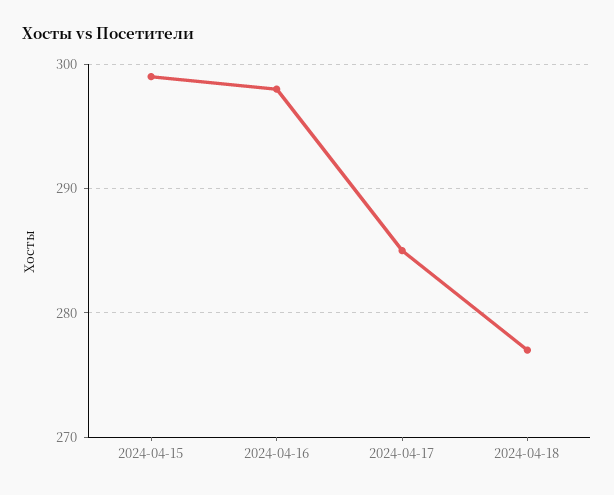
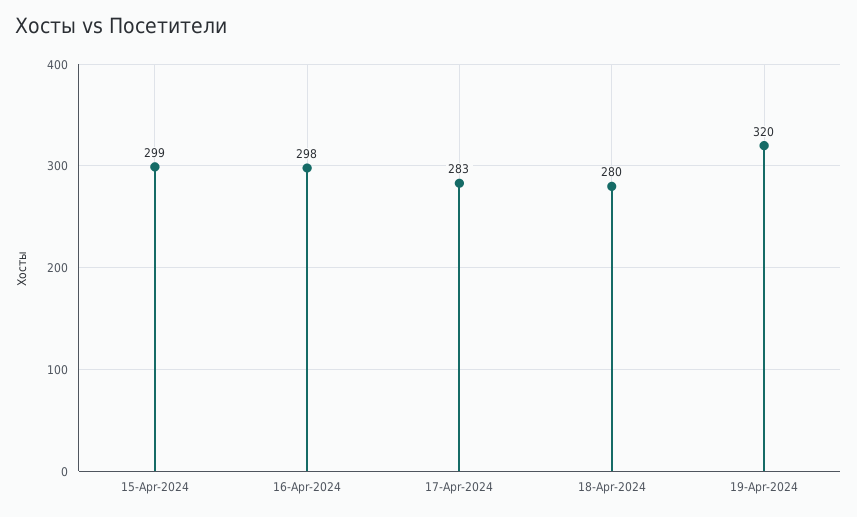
2024-04-17: 285 -> 283
2024-04-18: 277 -> 280
19-Apr-2024: none -> 320

